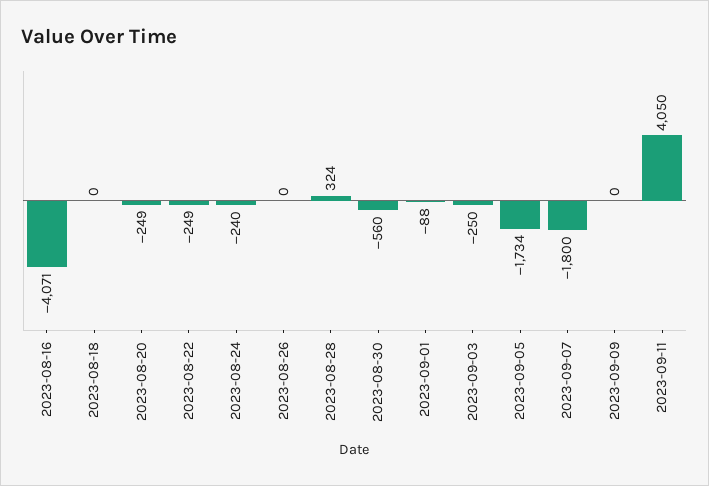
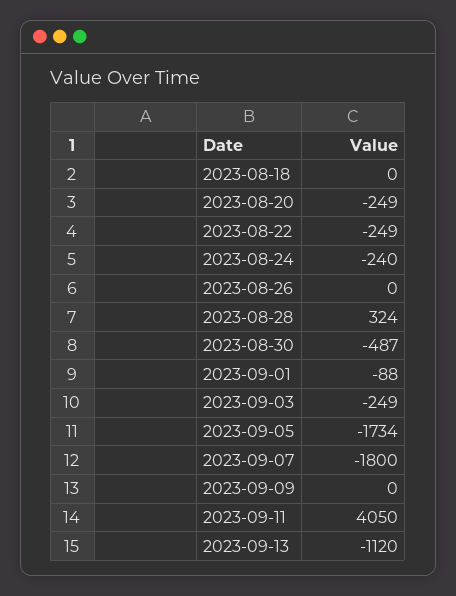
2023-08-16: -4071 -> none
2023-08-30: -560 -> -487
2023-09-03: -250 -> -249
2023-09-13: none -> -1120

